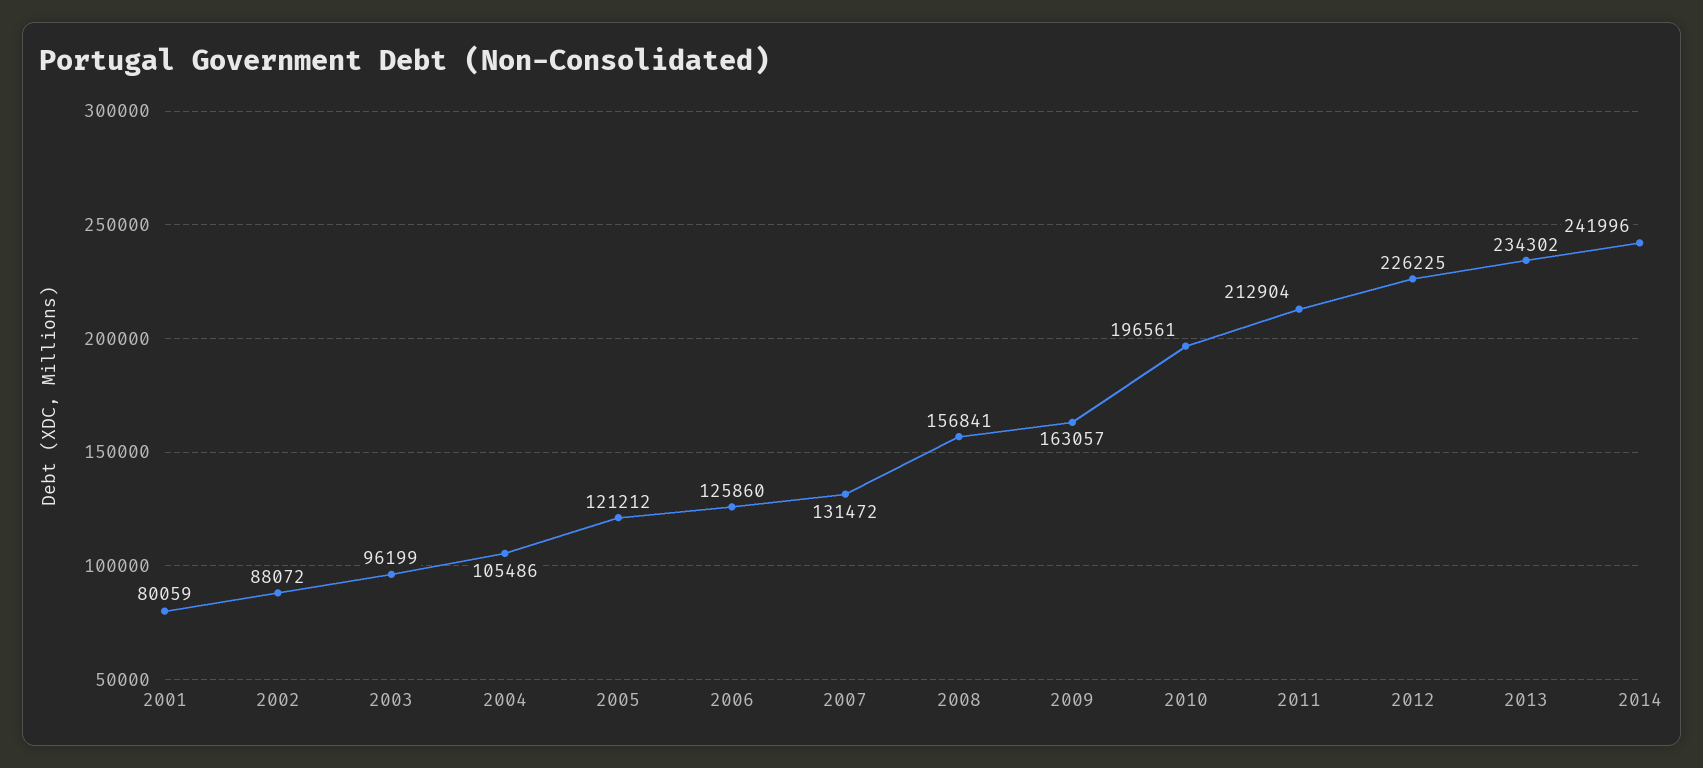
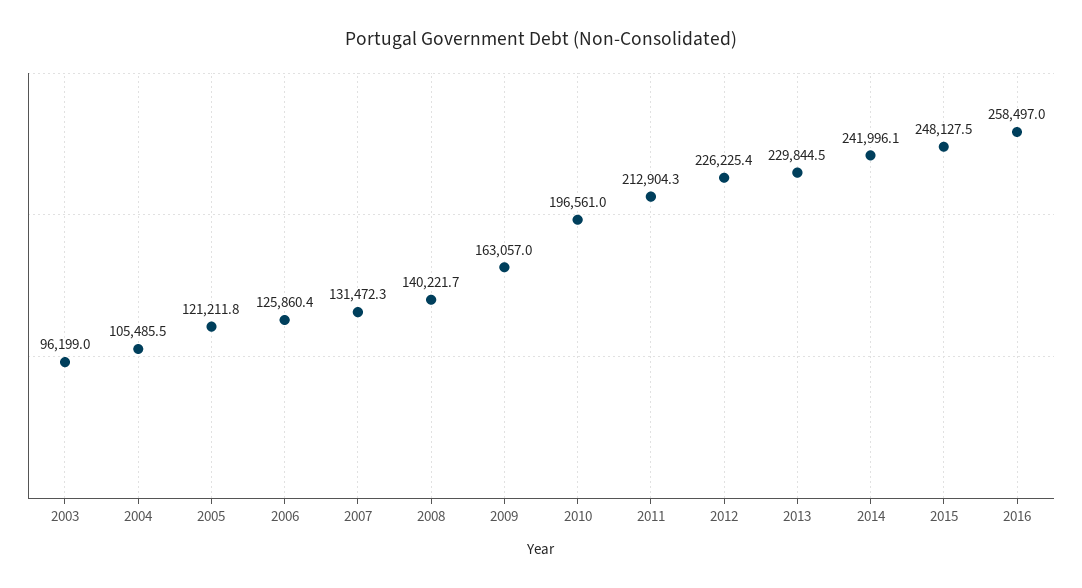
2001: 80059 -> none
2002: 88072 -> none
2008: 156841 -> 140221.7
2013: 234302 -> 229844.5
2015: none -> 248127.5
2016: none -> 258497

